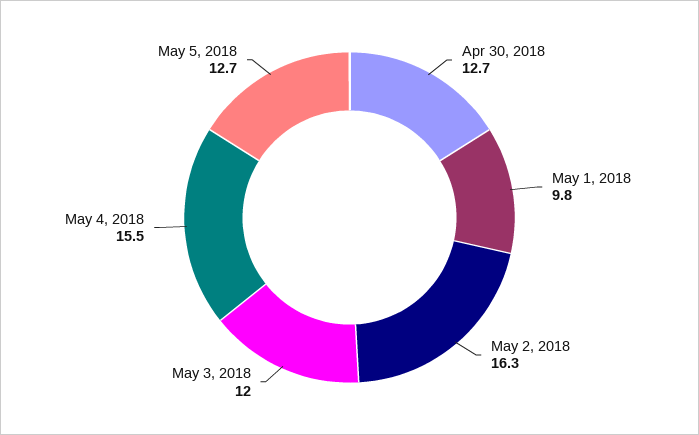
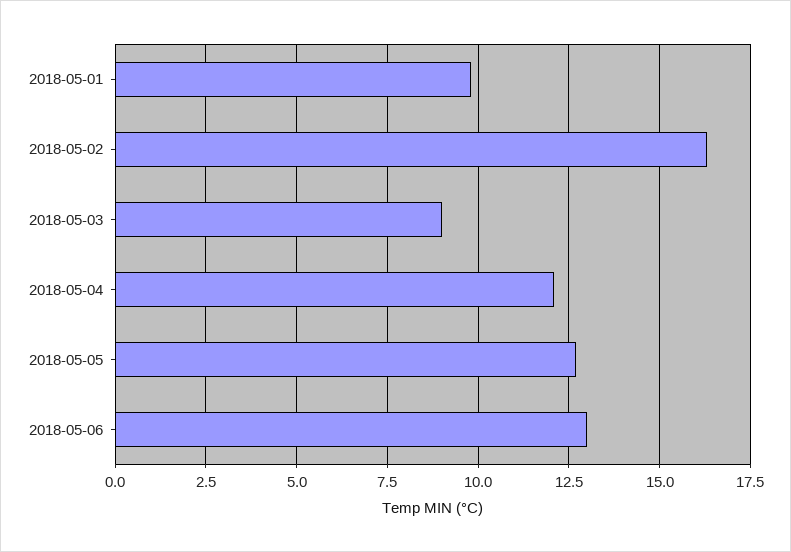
Apr 30, 2018: 12.7 -> none
May 3, 2018: 12 -> 9
May 4, 2018: 15.5 -> 12
2018-05-06: none -> 13

